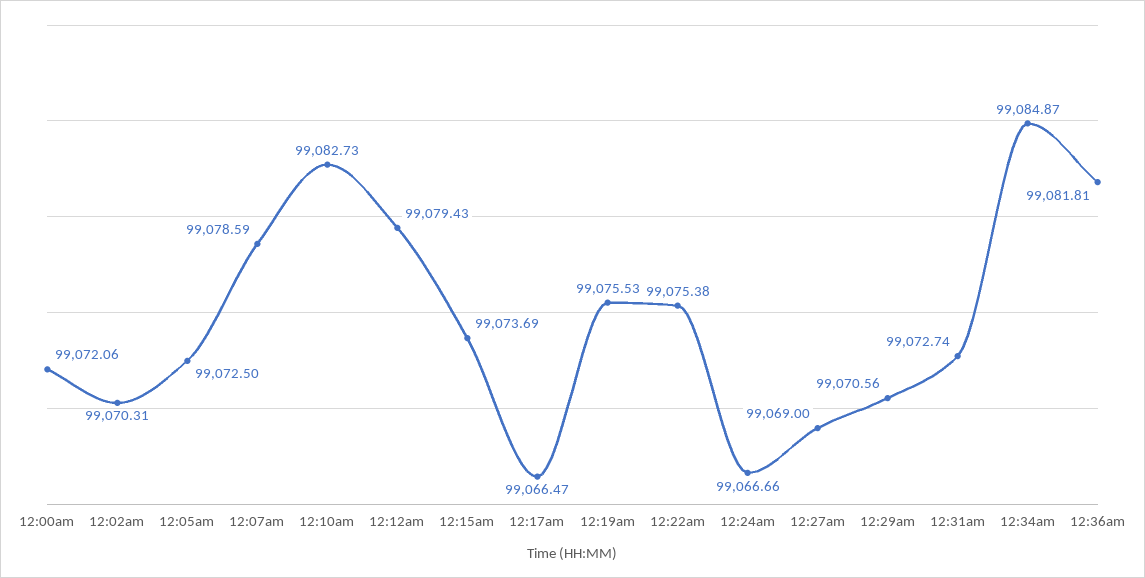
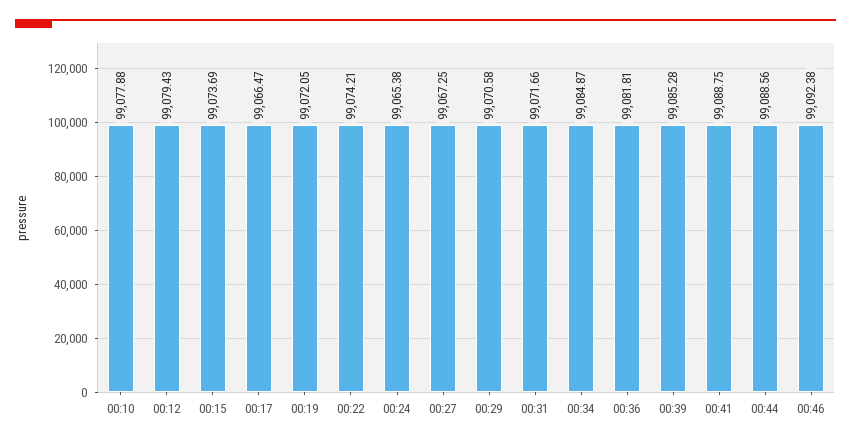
12:00am: 99072.06 -> none
12:02am: 99070.31 -> none
12:05am: 99072.5 -> none
12:07am: 99078.59 -> none
12:10am: 99082.73 -> 99077.88
12:19am: 99075.53 -> 99072.05
12:22am: 99075.38 -> 99074.21
12:24am: 99066.66 -> 99065.38
12:27am: 99069 -> 99067.25
12:29am: 99070.56 -> 99070.58
12:31am: 99072.74 -> 99071.66
00:39: none -> 99085.28
00:41: none -> 99088.75
00:44: none -> 99088.56
00:46: none -> 99092.38

